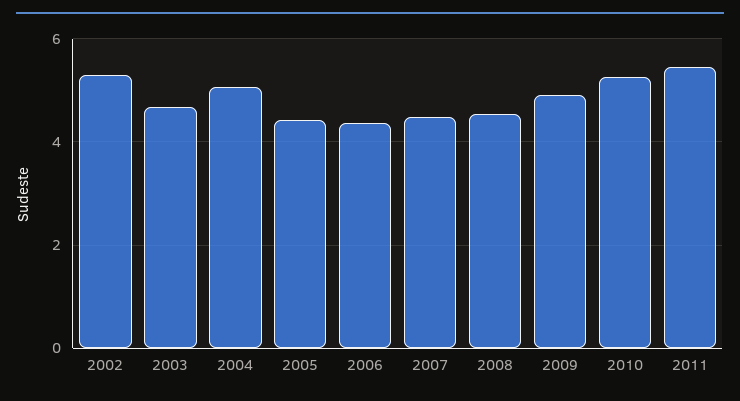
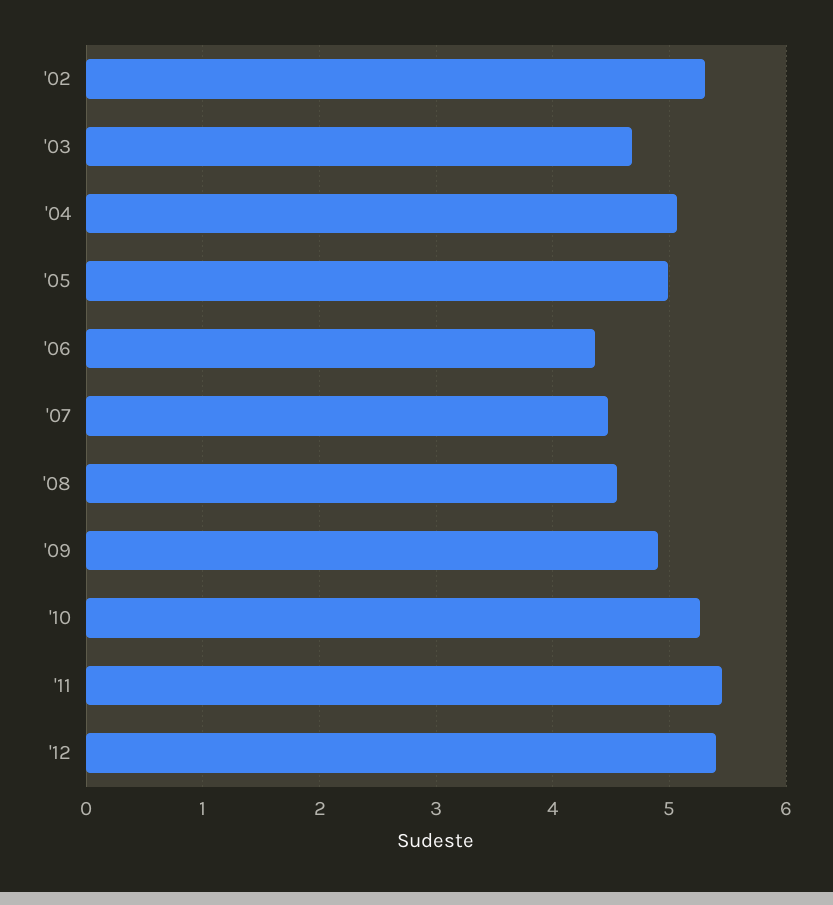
2005: 4.4 -> 5
'12: none -> 5.4

